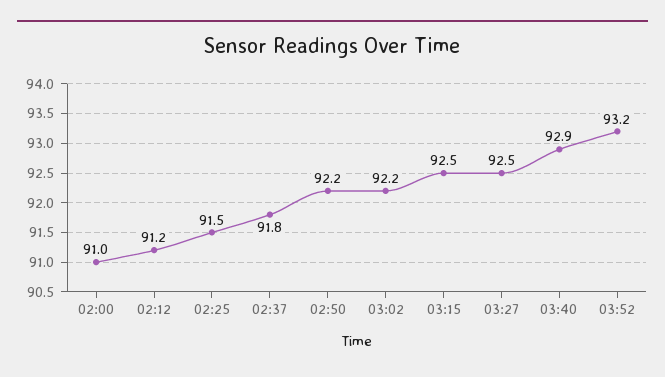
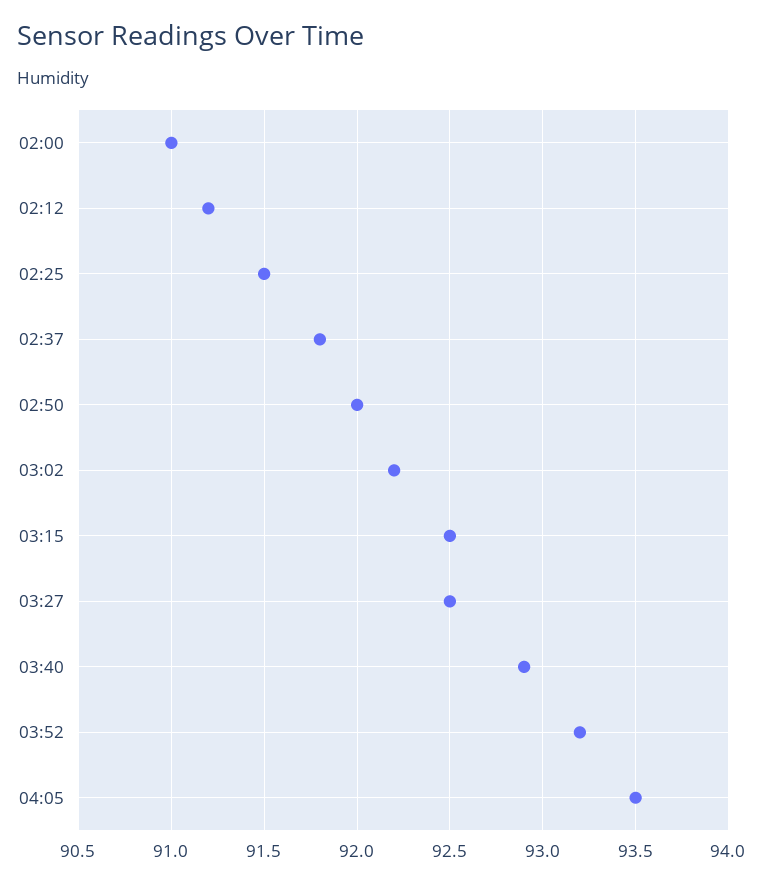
02:50: 92.2 -> 92
04:05: none -> 93.5

